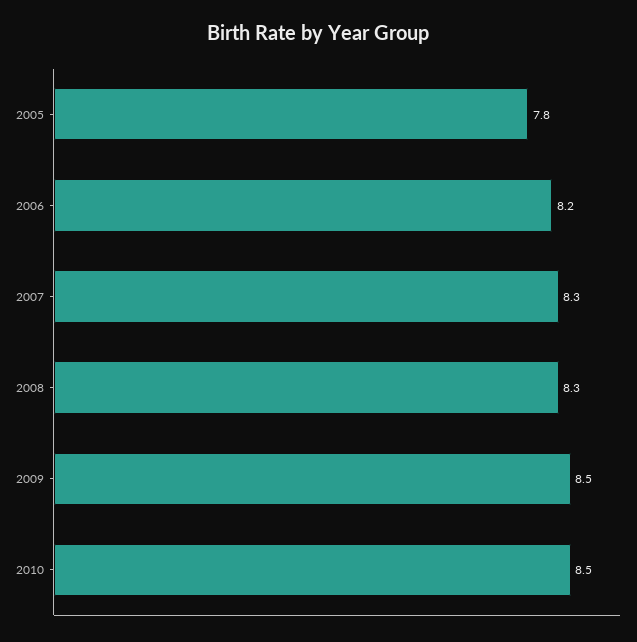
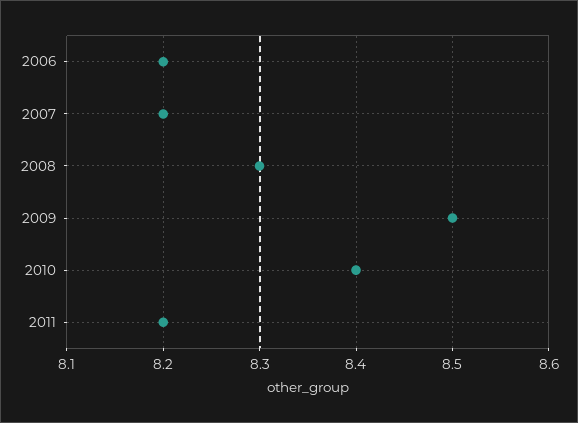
2005: 7.8 -> none
2007: 8.3 -> 8.2
2010: 8.5 -> 8.4
2011: none -> 8.2

